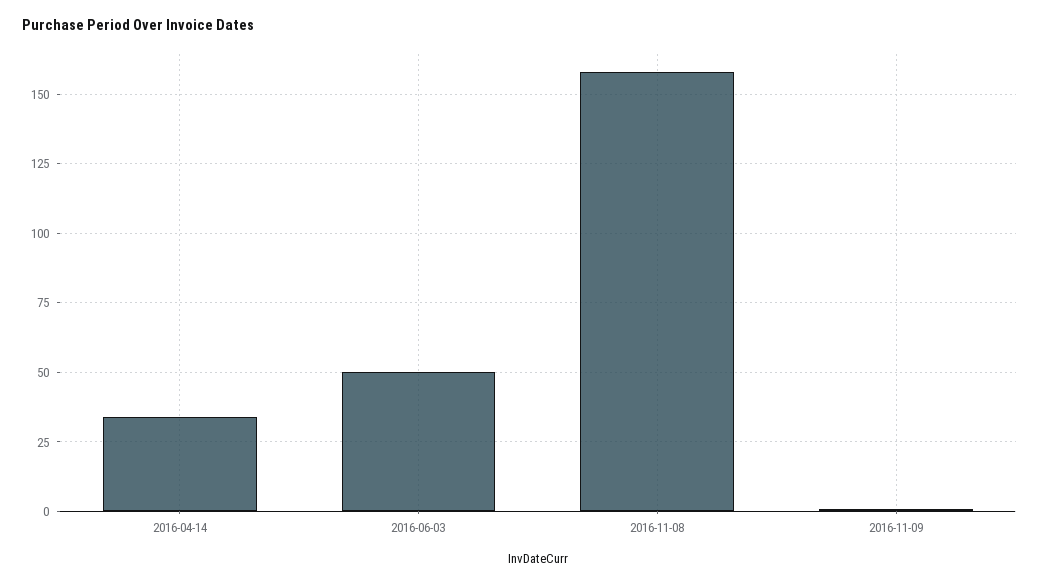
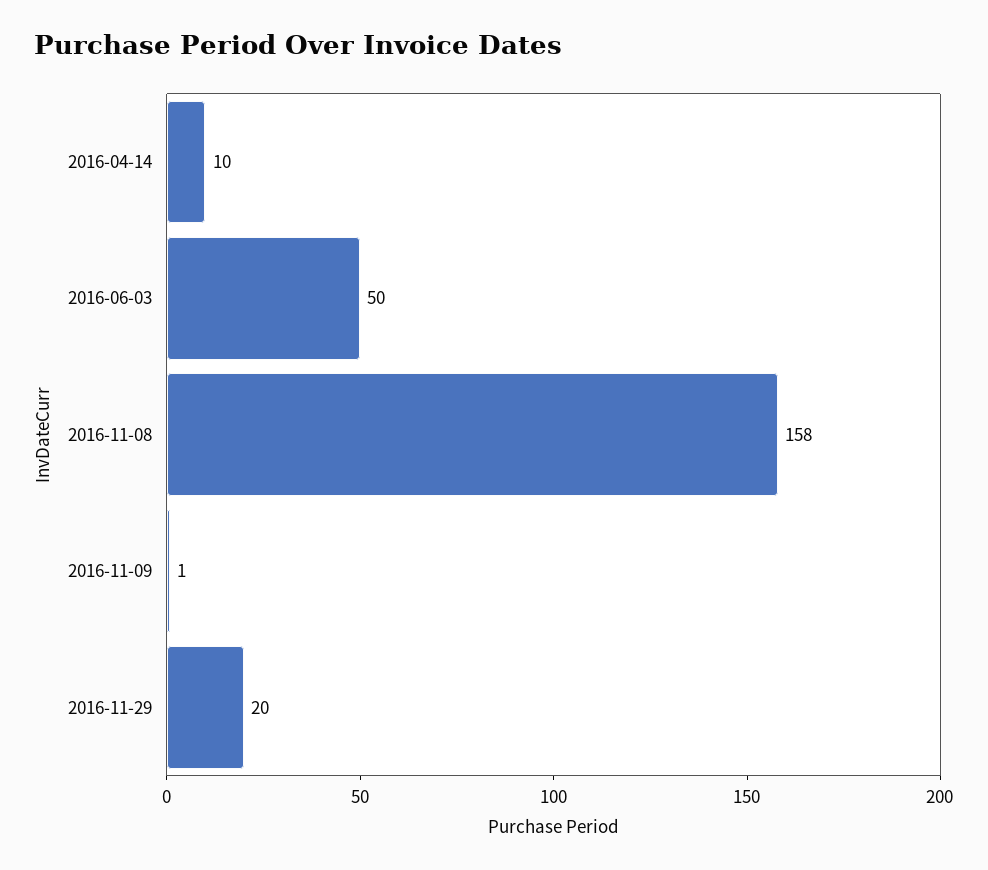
2016-04-14: 35 -> 10
2016-11-29: none -> 20

